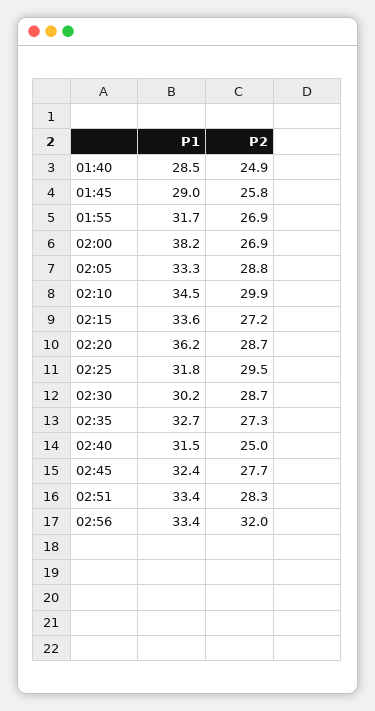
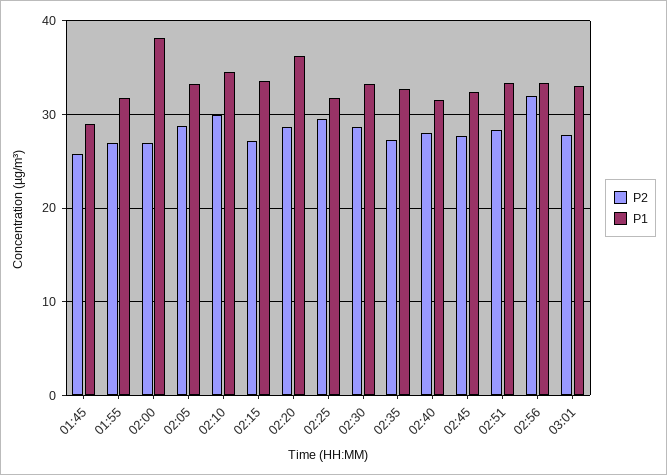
P1, 01:40: 28.5 -> none
P2, 01:40: 24.9 -> none
P1, 02:30: 30.2 -> 33
P2, 02:40: 25 -> 28
P2, 03:01: none -> 28
P1, 03:01: none -> 33

